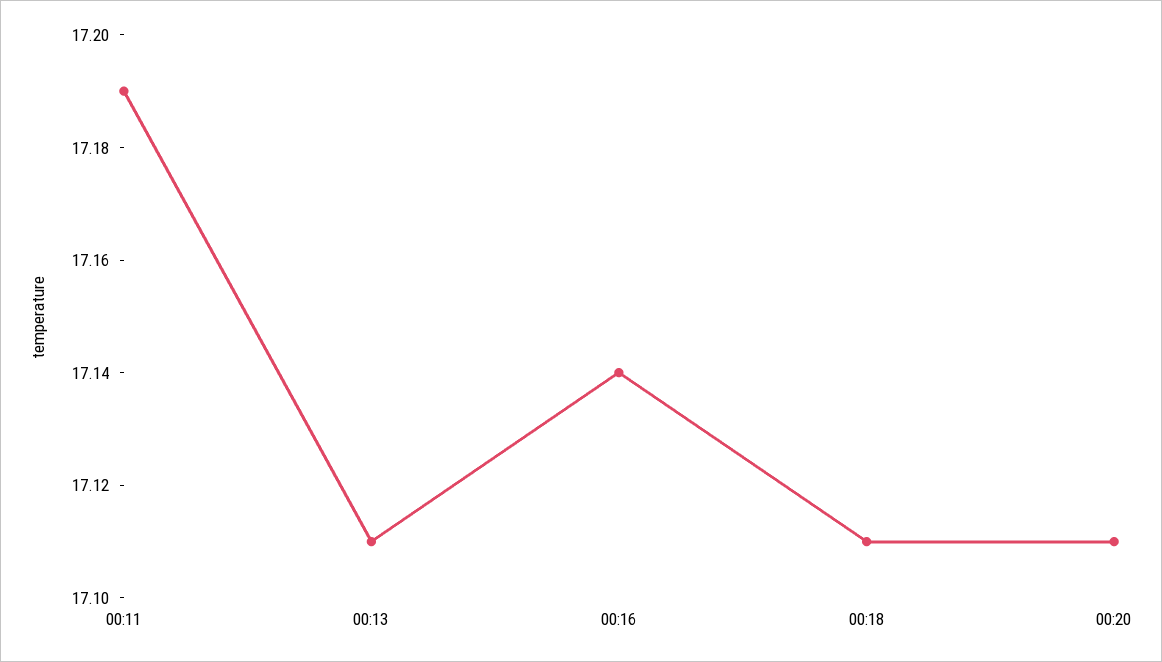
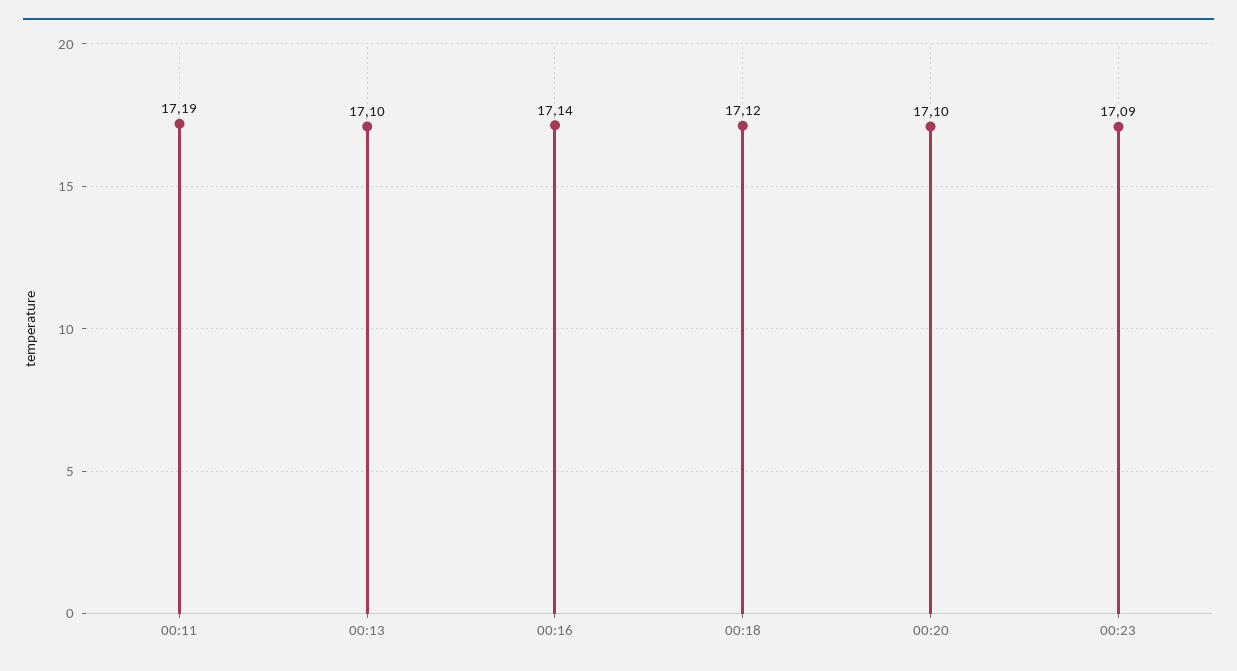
00:13: 17.11 -> 17.1
00:18: 17.11 -> 17.12
00:20: 17.11 -> 17.1
00:23: none -> 17.09

